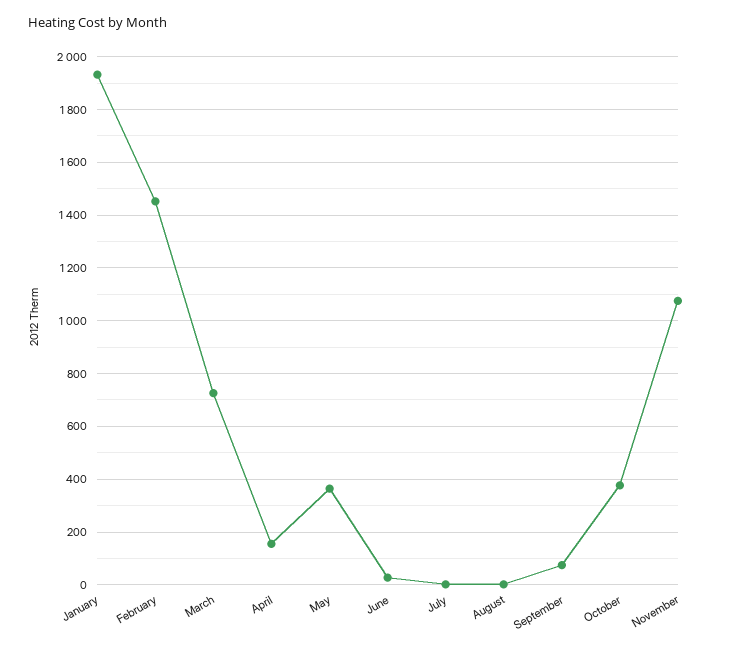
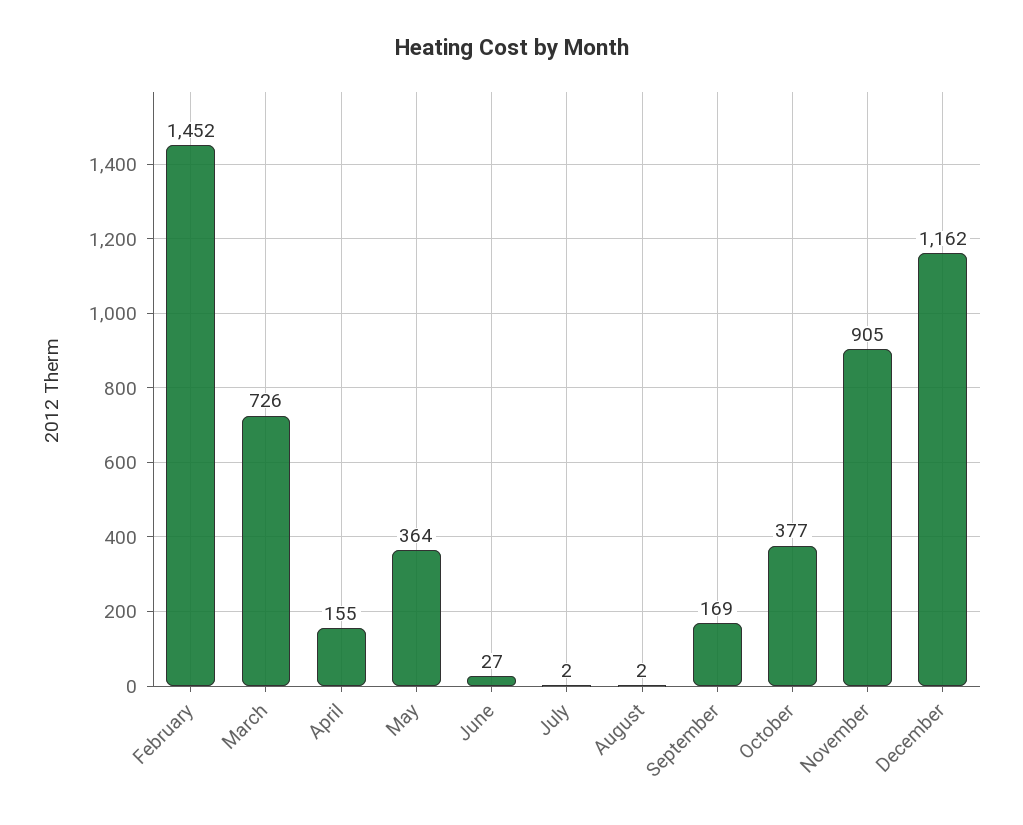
January: 1925 -> none
September: 75 -> 169
November: 1075 -> 905
December: none -> 1162

